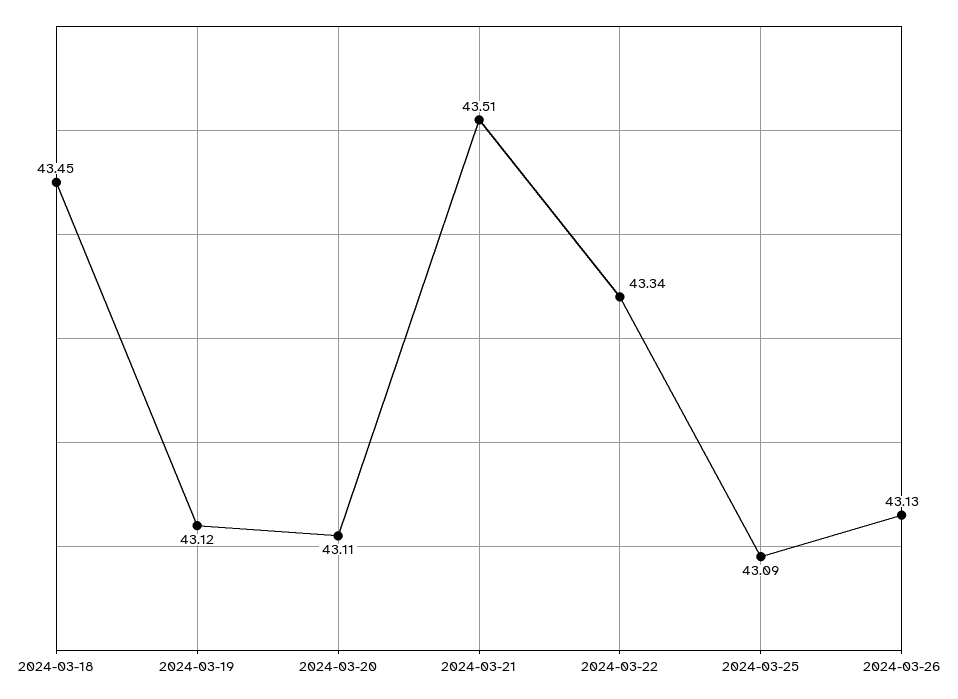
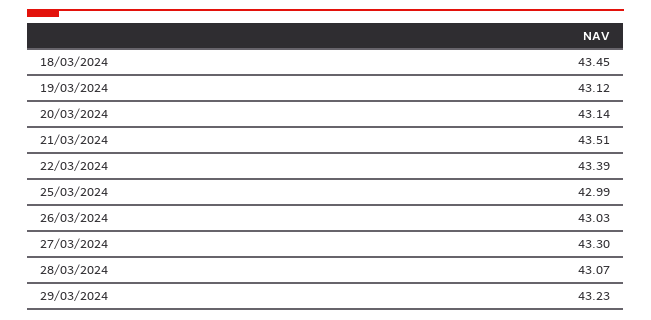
2024-03-20: 43.11 -> 43.14
2024-03-22: 43.34 -> 43.39
2024-03-25: 43.09 -> 42.99
2024-03-26: 43.13 -> 43.03
27/03/2024: none -> 43.3
28/03/2024: none -> 43.07
29/03/2024: none -> 43.23

